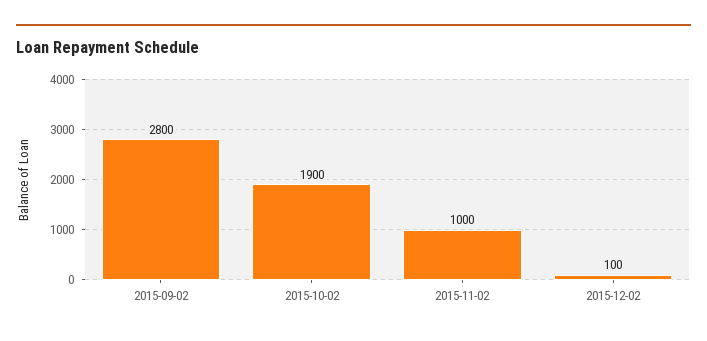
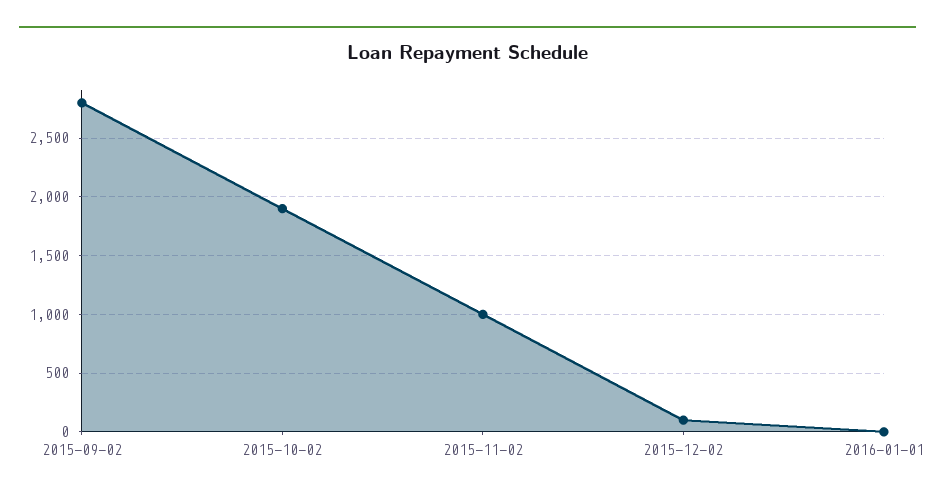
2016-01-01: none -> 0

